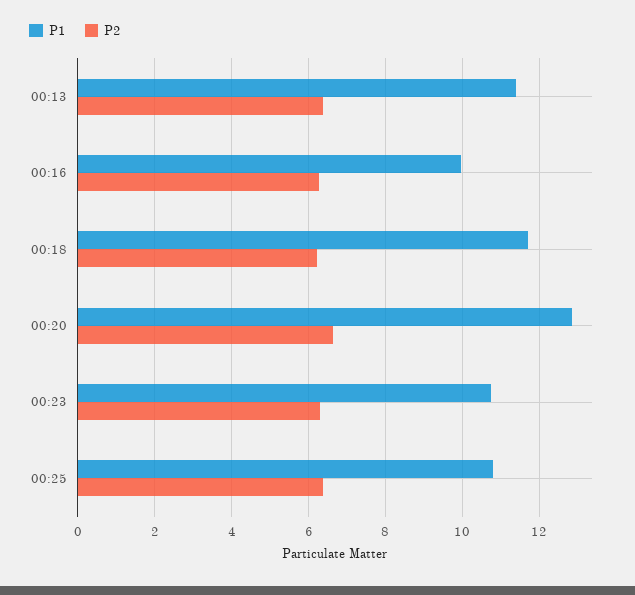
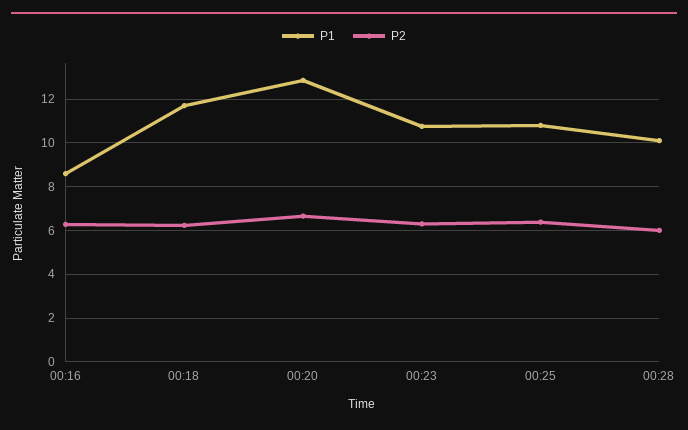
P1, 00:13: 11.4 -> none
P2, 00:13: 6.4 -> none
P1, 00:16: 10 -> 8.5
P1, 00:28: none -> 10
P2, 00:28: none -> 6

